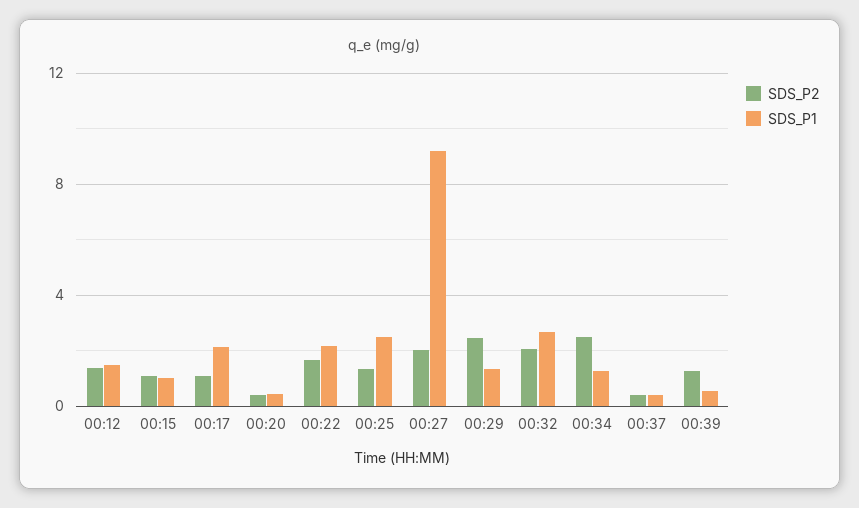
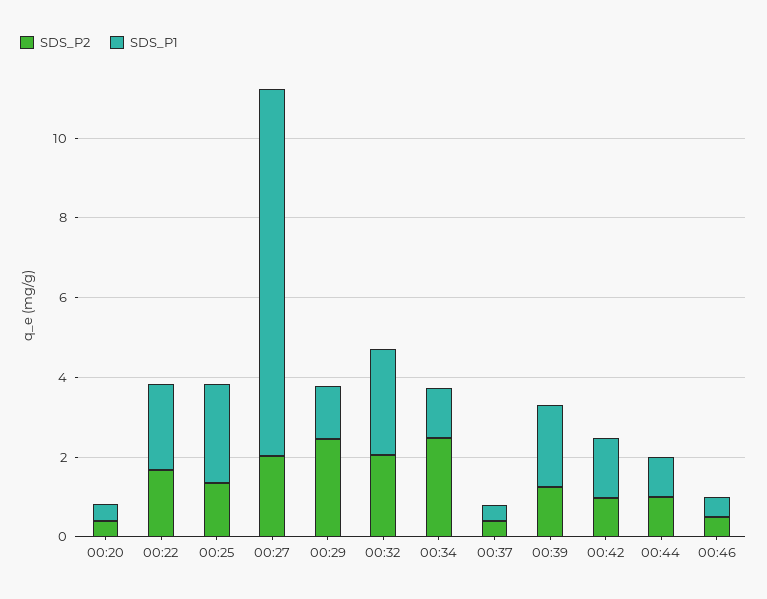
SDS_P2, 00:12: 1.5 -> none
SDS_P1, 00:12: 1.5 -> none
SDS_P2, 00:15: 1 -> none
SDS_P1, 00:15: 1 -> none
SDS_P2, 00:17: 1 -> none
SDS_P1, 00:17: 2 -> none
SDS_P1, 00:39: 0.5 -> 2
SDS_P2, 00:42: none -> 1
SDS_P1, 00:42: none -> 1.5
SDS_P2, 00:44: none -> 1
SDS_P1, 00:44: none -> 1
SDS_P2, 00:46: none -> 0.5
SDS_P1, 00:46: none -> 0.5

